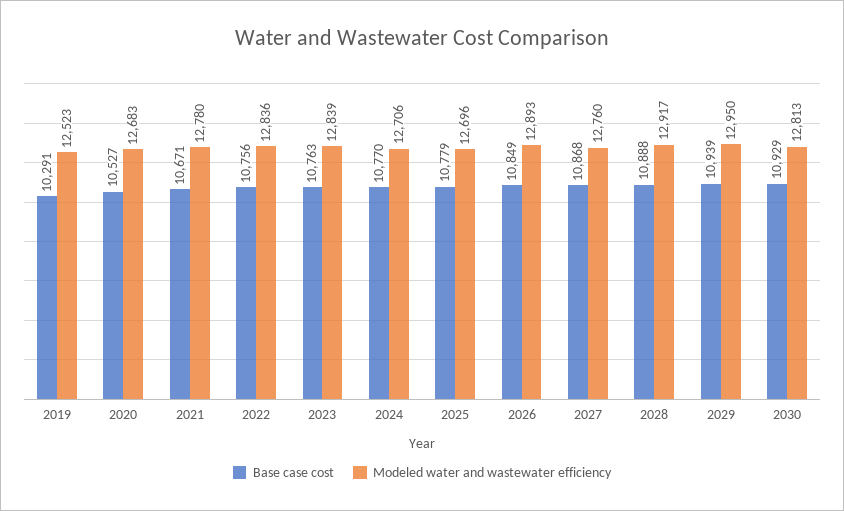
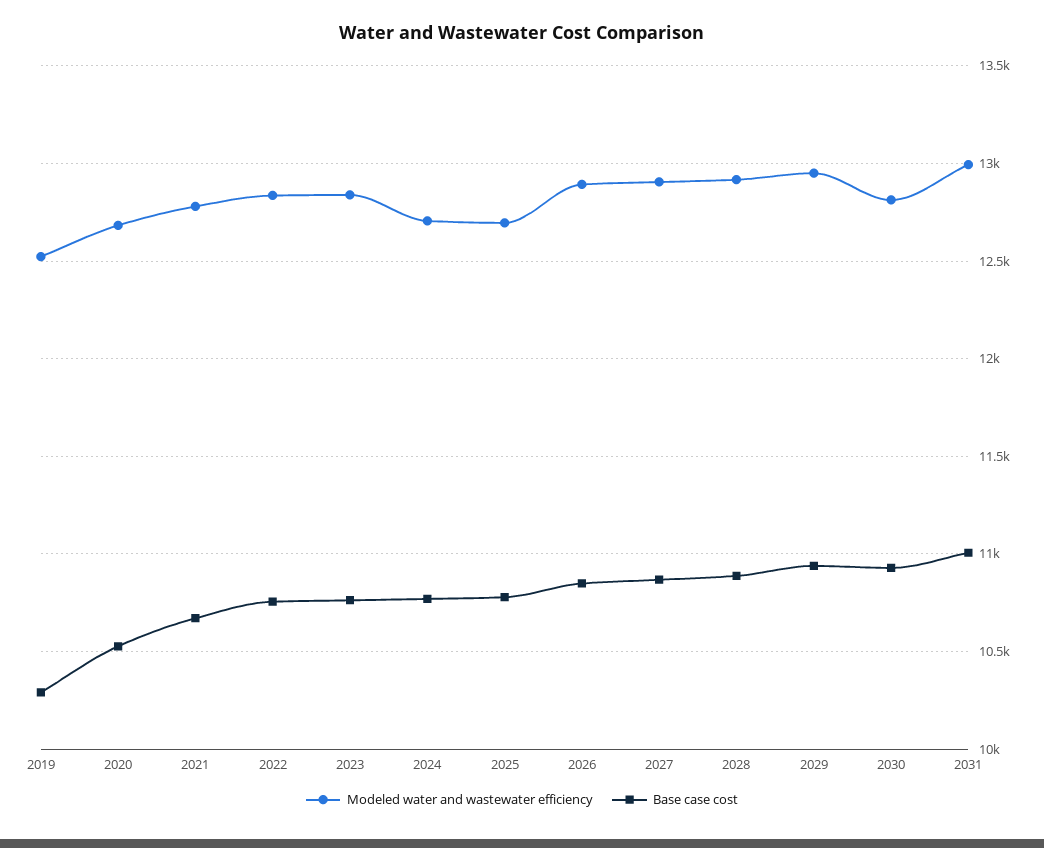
Modeled water and wastewater efficiency, 2027: 12760 -> 12900
Modeled water and wastewater efficiency, 2031: none -> 13000
Base case cost, 2031: none -> 11000

